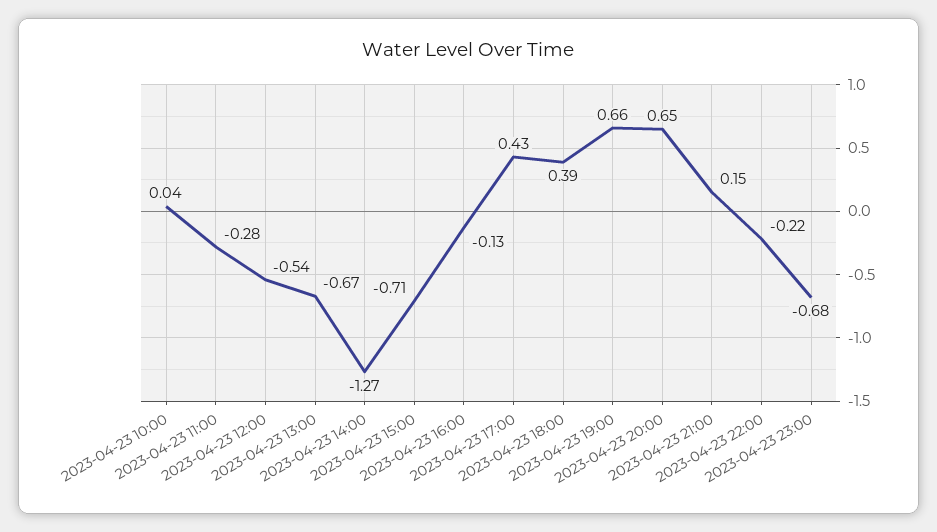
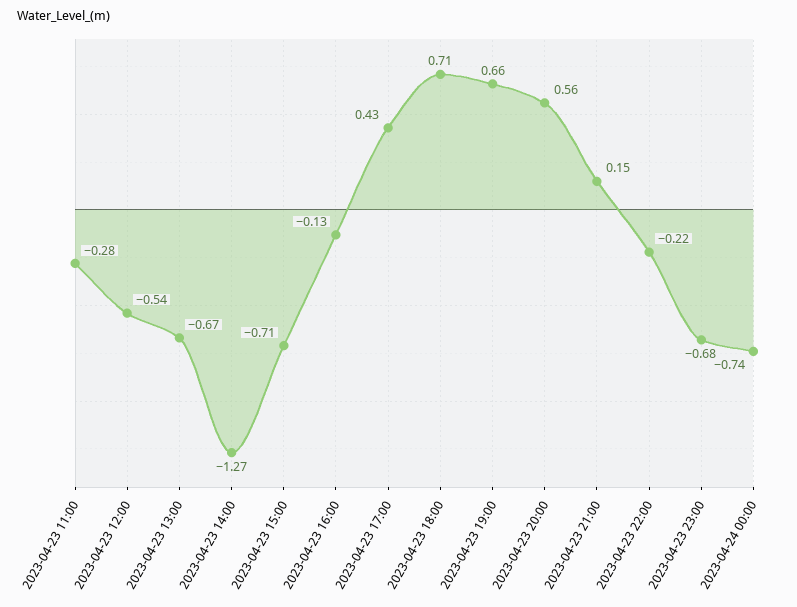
2023-04-23 10:00: 0.04 -> none
2023-04-23 18:00: 0.39 -> 0.71
2023-04-23 20:00: 0.65 -> 0.56
2023-04-24 00:00: none -> -0.74

